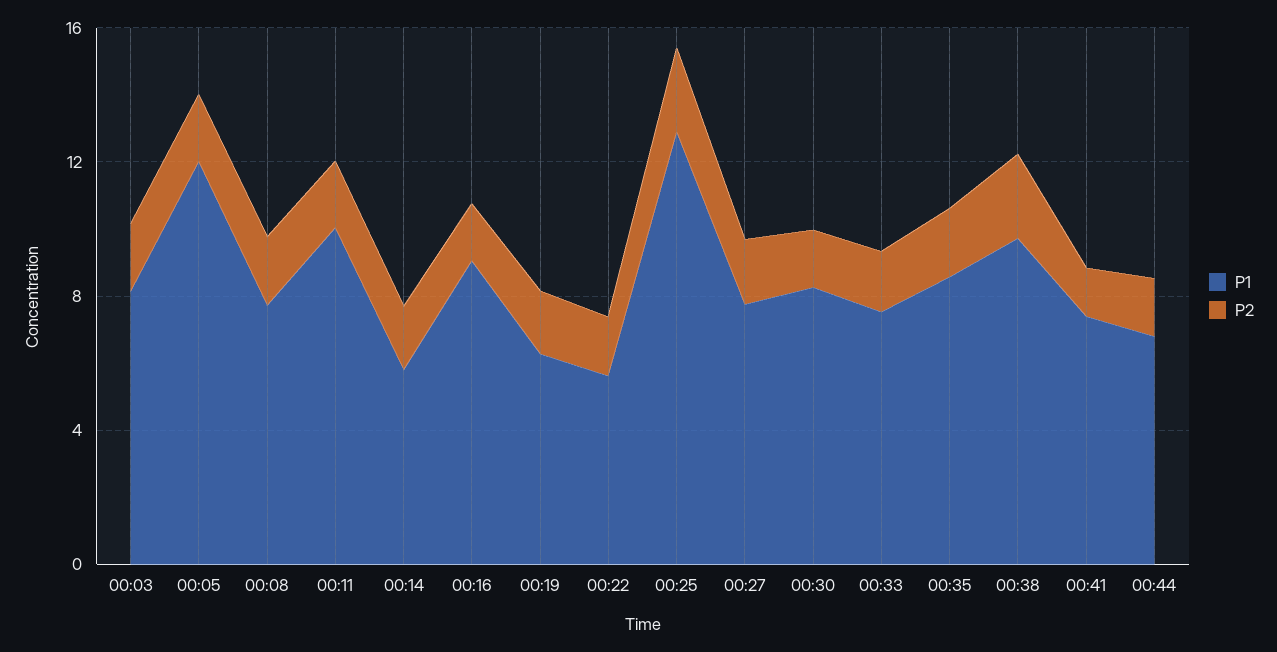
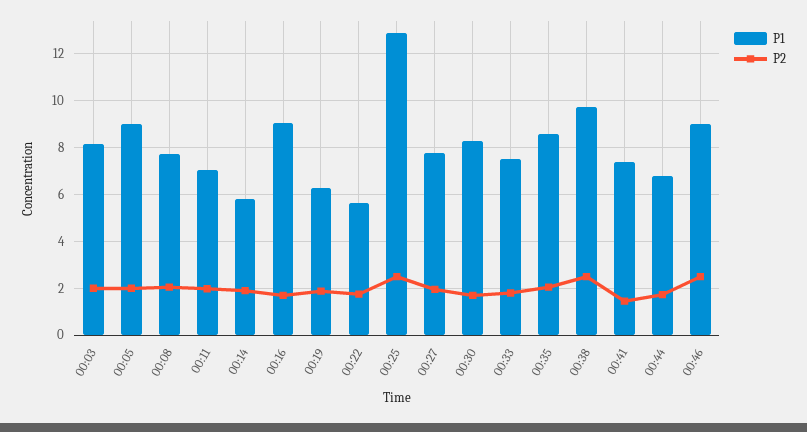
P1, 00:05: 12 -> 9
P1, 00:11: 10 -> 7
P1, 00:46: none -> 9
P2, 00:46: none -> 2.5

